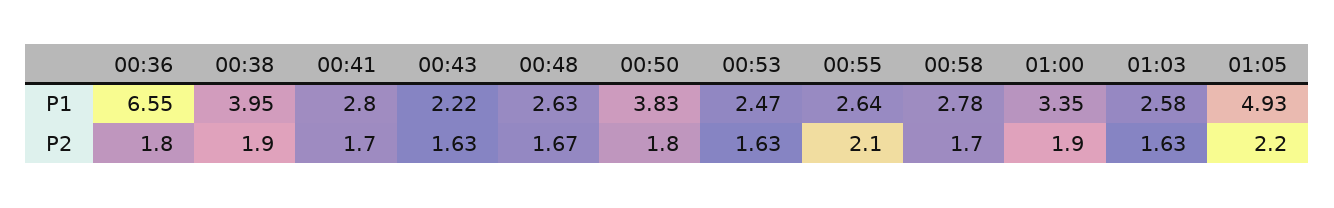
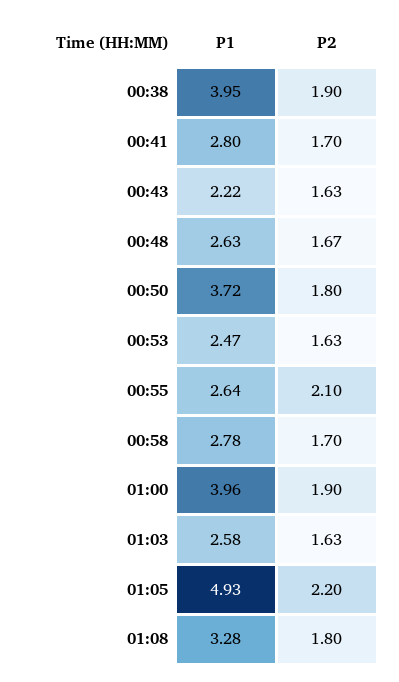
00:36, P1: 6.55 -> none
00:50, P1: 3.83 -> 3.72
01:00, P1: 3.35 -> 3.96
00:36, P2: 1.8 -> none
01:08, P1: none -> 3.28
01:08, P2: none -> 1.8

